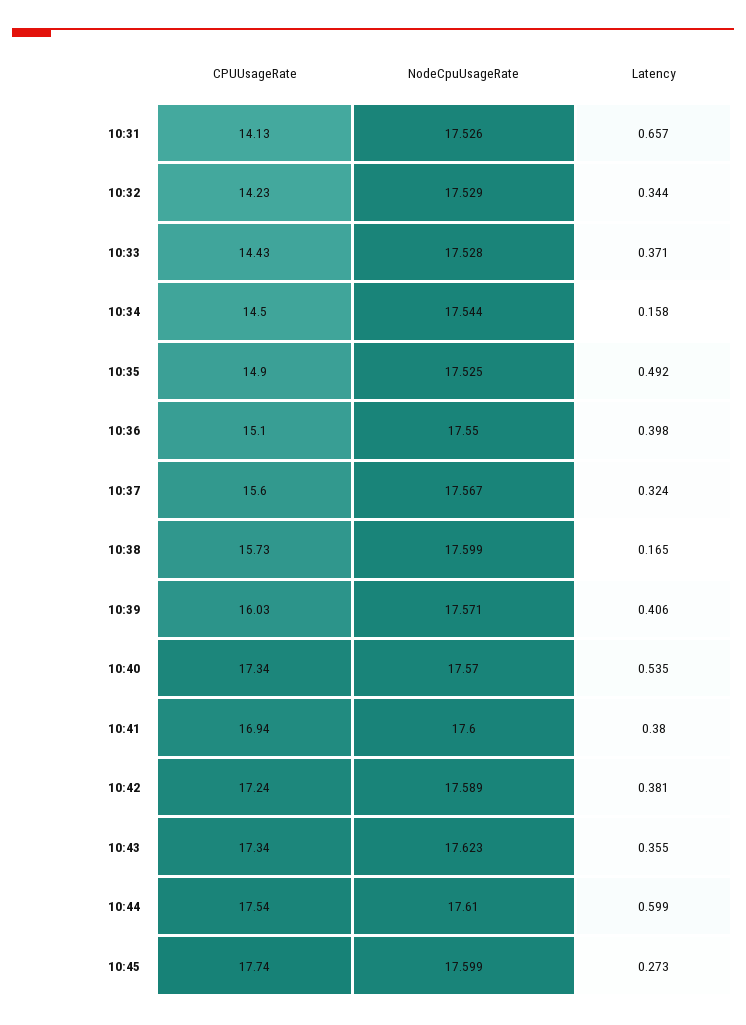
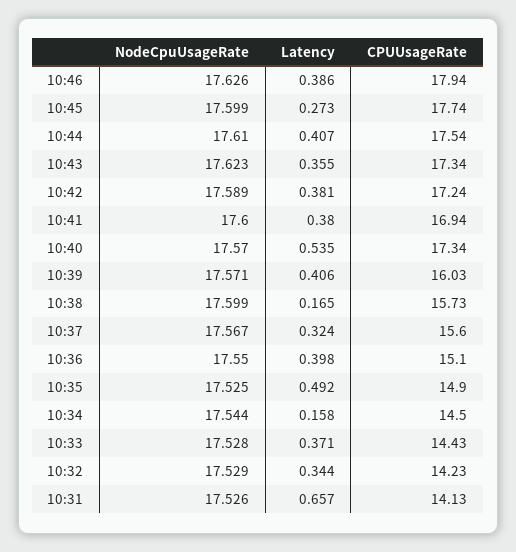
Latency, 10:44: 0.599 -> 0.407
NodeCpuUsageRate, 10:46: none -> 17.626
Latency, 10:46: none -> 0.386
CPUUsageRate, 10:46: none -> 17.94

